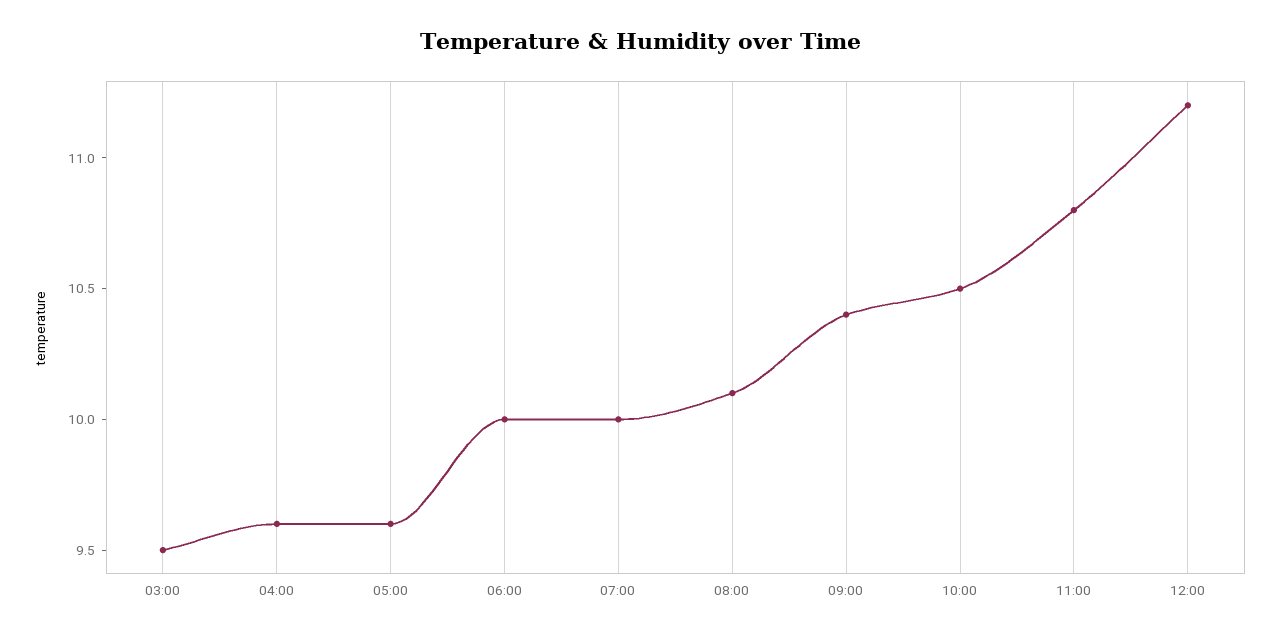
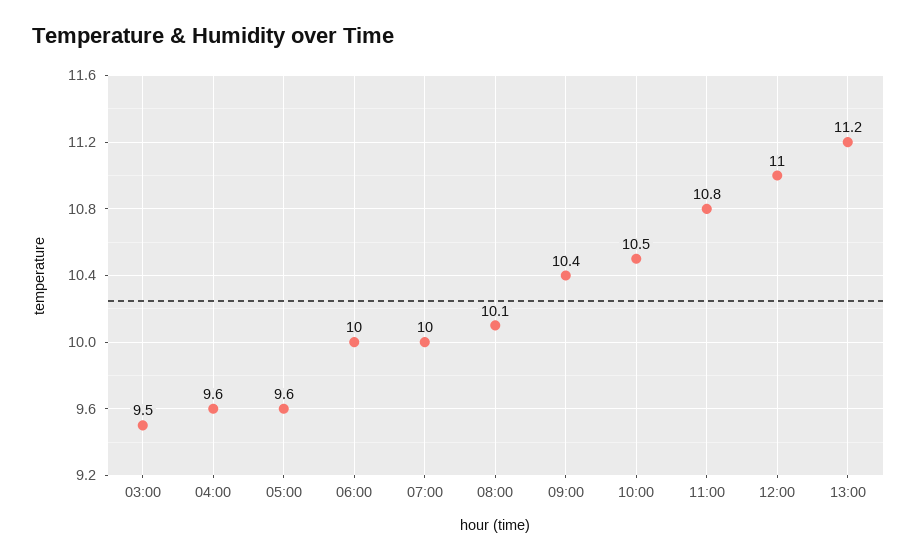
12:00: 11.2 -> 11
13:00: none -> 11.2

